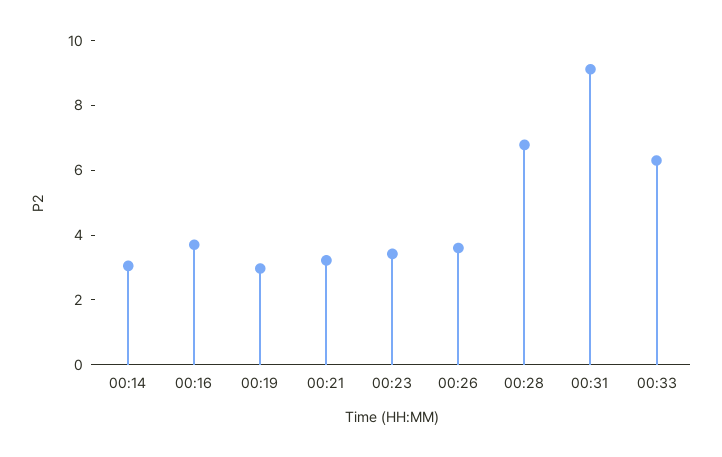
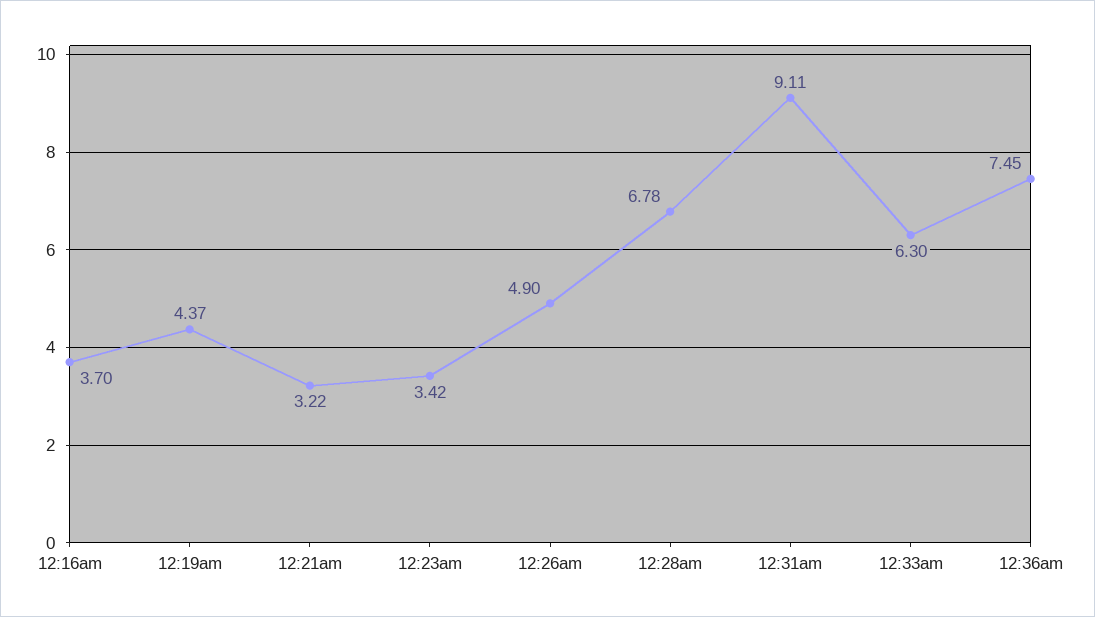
00:14: 3 -> none
00:19: 3 -> 4.37
00:26: 3.5 -> 4.9
12:36am: none -> 7.45

